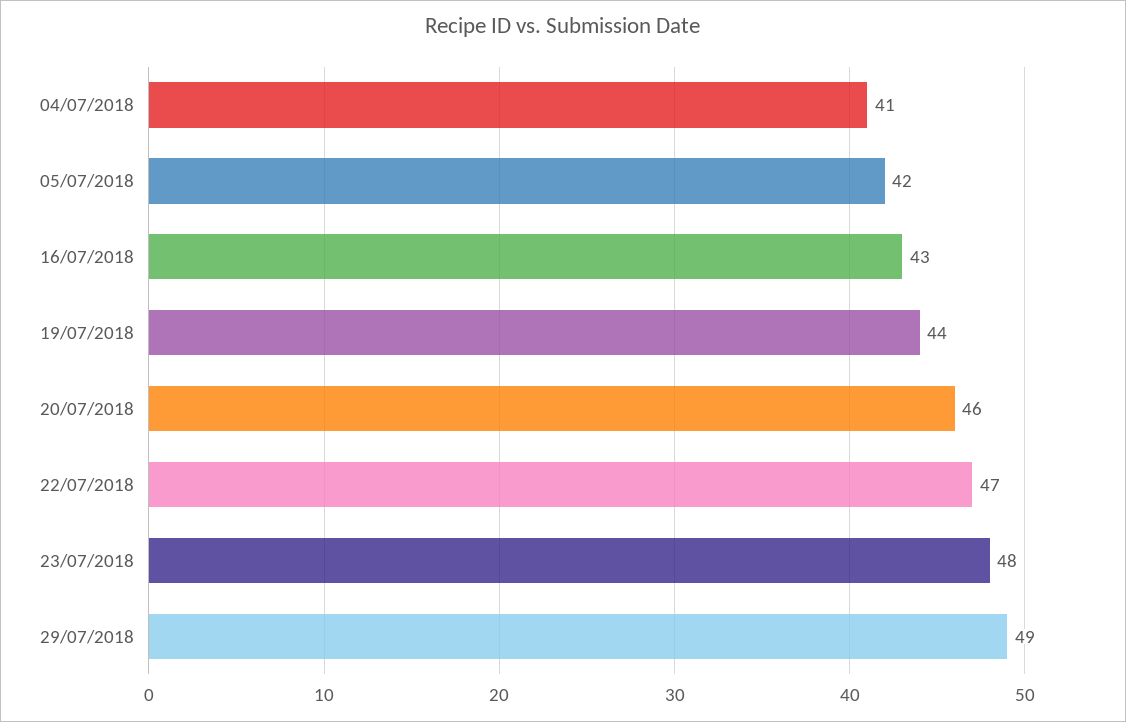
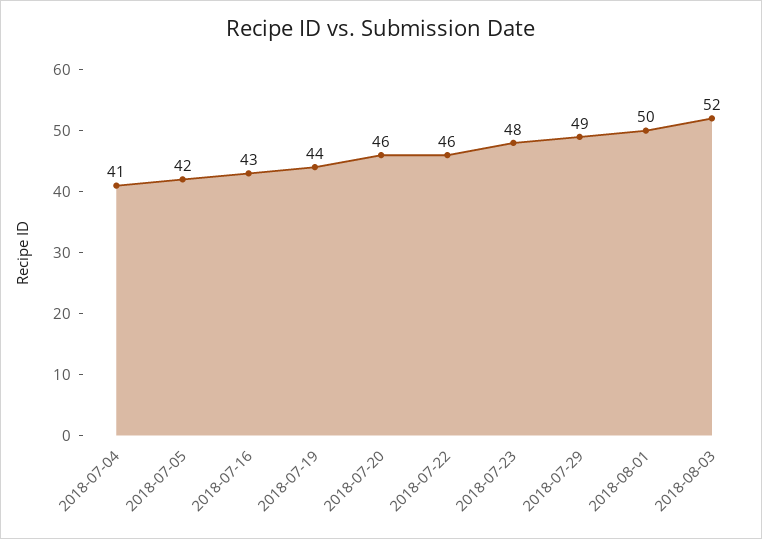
22/07/2018: 47 -> 46
2018-08-01: none -> 50
2018-08-03: none -> 52

